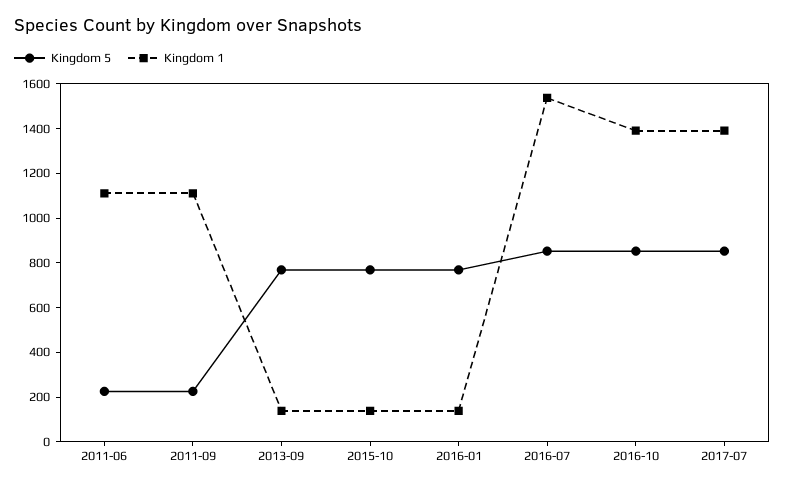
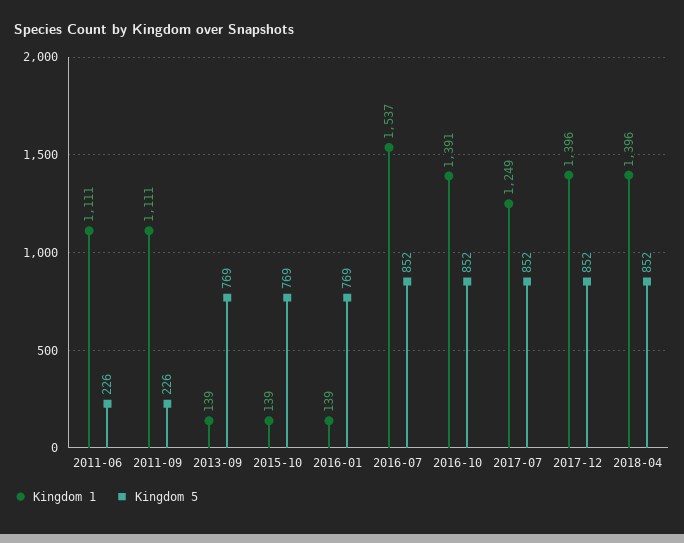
Kingdom 1, 2017-07: 1400 -> 1249
Kingdom 1, 2017-12: none -> 1396
Kingdom 5, 2017-12: none -> 852
Kingdom 1, 2018-04: none -> 1396
Kingdom 5, 2018-04: none -> 852

